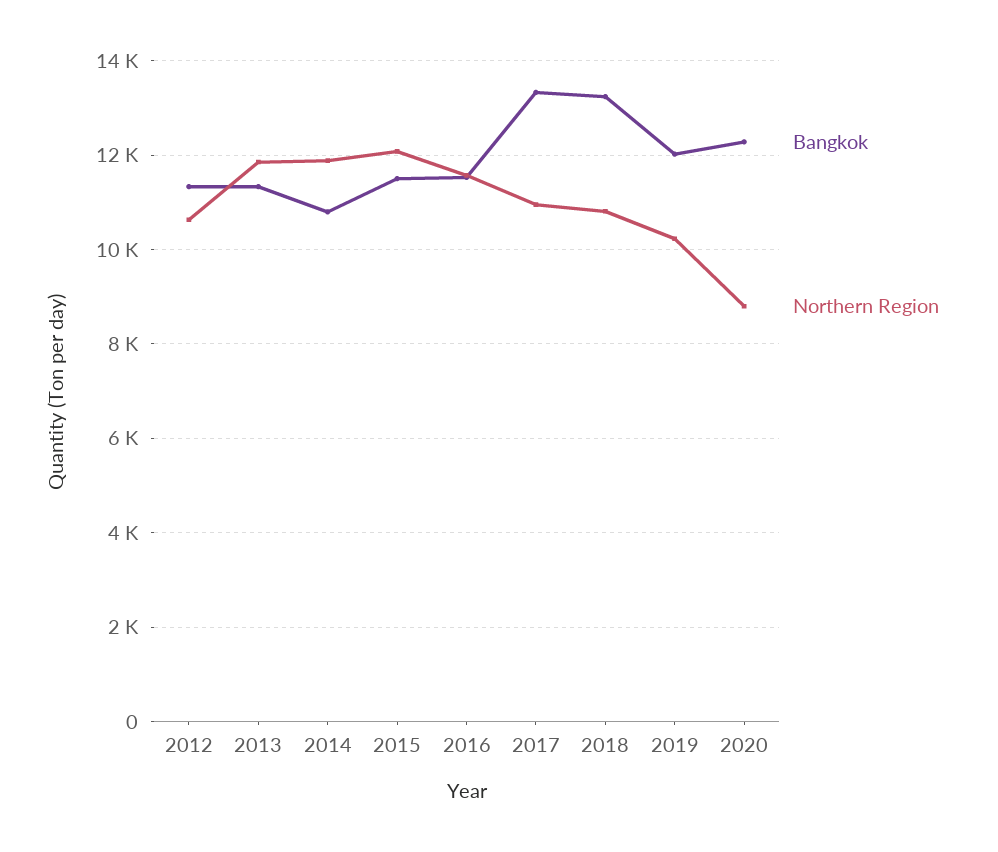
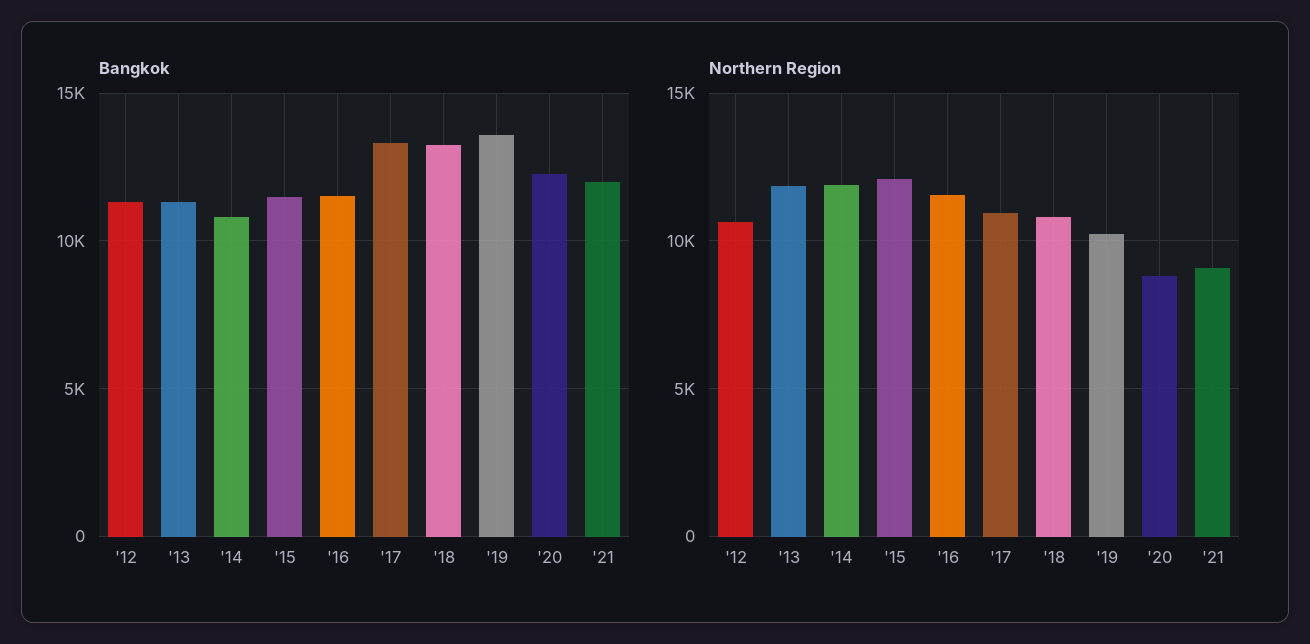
Bangkok, 2019: 12000 -> 13500
Bangkok, '21: none -> 12000
Northern Region, '21: none -> 9000

